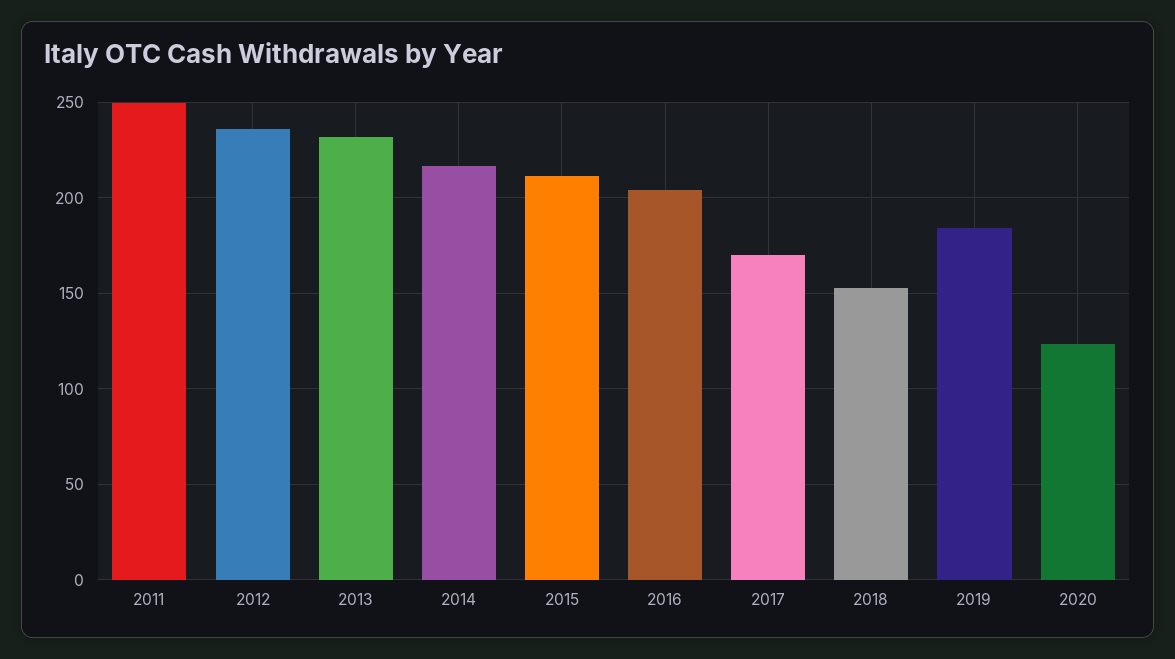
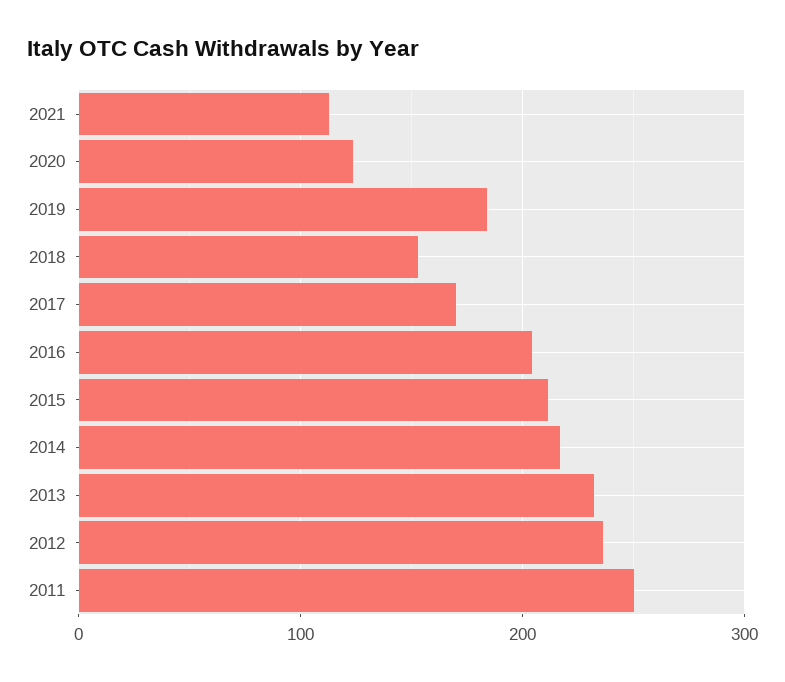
2021: none -> 110

